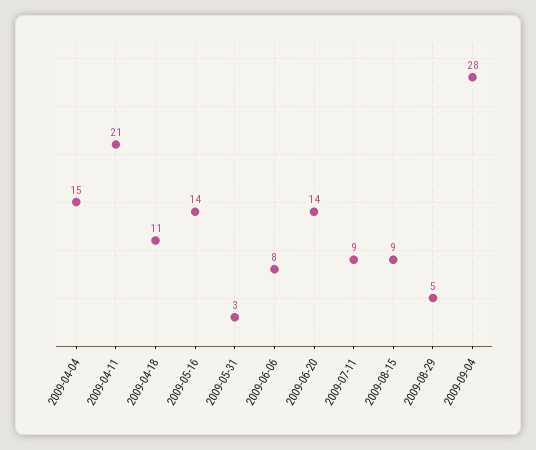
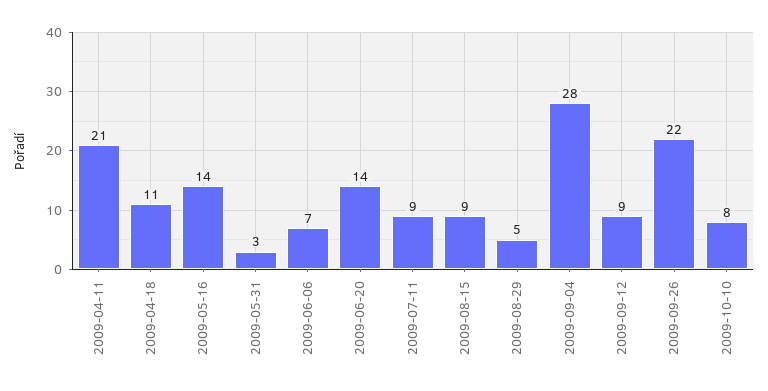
2009-04-04: 15 -> none
2009-06-06: 8 -> 7
2009-09-12: none -> 9
2009-09-26: none -> 22
2009-10-10: none -> 8

